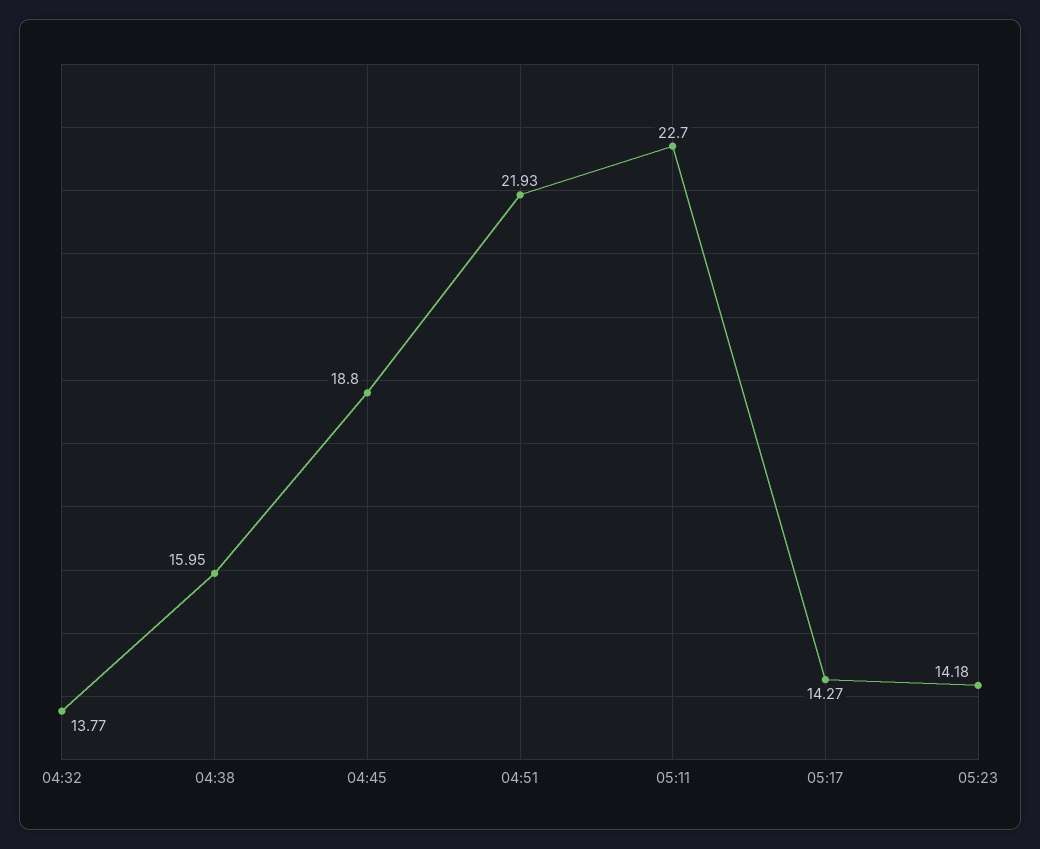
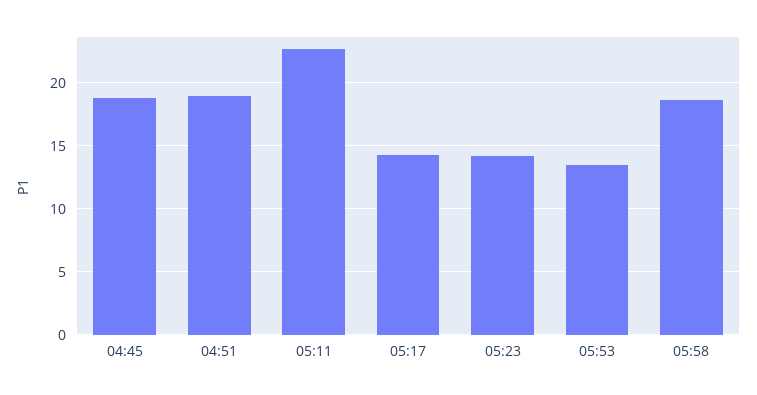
04:32: 13.77 -> none
04:38: 15.95 -> none
04:51: 21.93 -> 19
05:53: none -> 13.5
05:58: none -> 18.5

